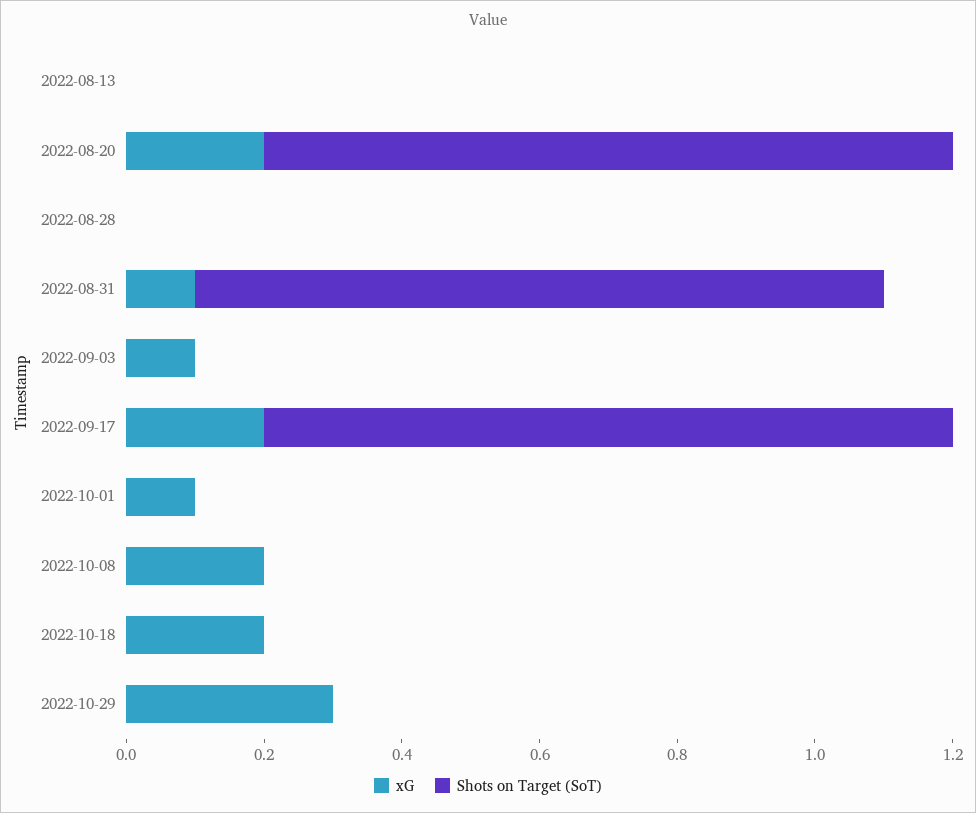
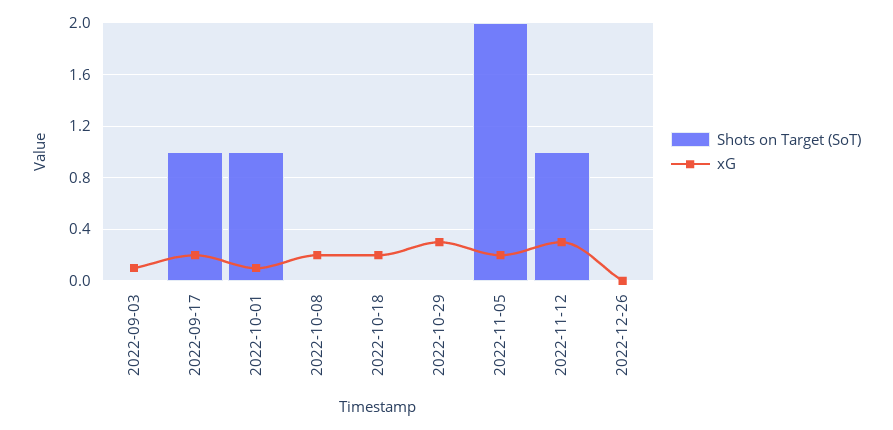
xG, 2022-08-13: 0 -> none
Shots on Target (SoT), 2022-08-13: 0 -> none
xG, 2022-08-20: 0.2 -> none
Shots on Target (SoT), 2022-08-20: 1 -> none
xG, 2022-08-28: 0 -> none
Shots on Target (SoT), 2022-08-28: 0 -> none
xG, 2022-08-31: 0.1 -> none
Shots on Target (SoT), 2022-08-31: 1 -> none
Shots on Target (SoT), 2022-10-01: 0 -> 1
Shots on Target (SoT), 2022-11-05: none -> 2
xG, 2022-11-05: none -> 0.2
Shots on Target (SoT), 2022-11-12: none -> 1
xG, 2022-11-12: none -> 0.3
Shots on Target (SoT), 2022-12-26: none -> 0
xG, 2022-12-26: none -> 0

